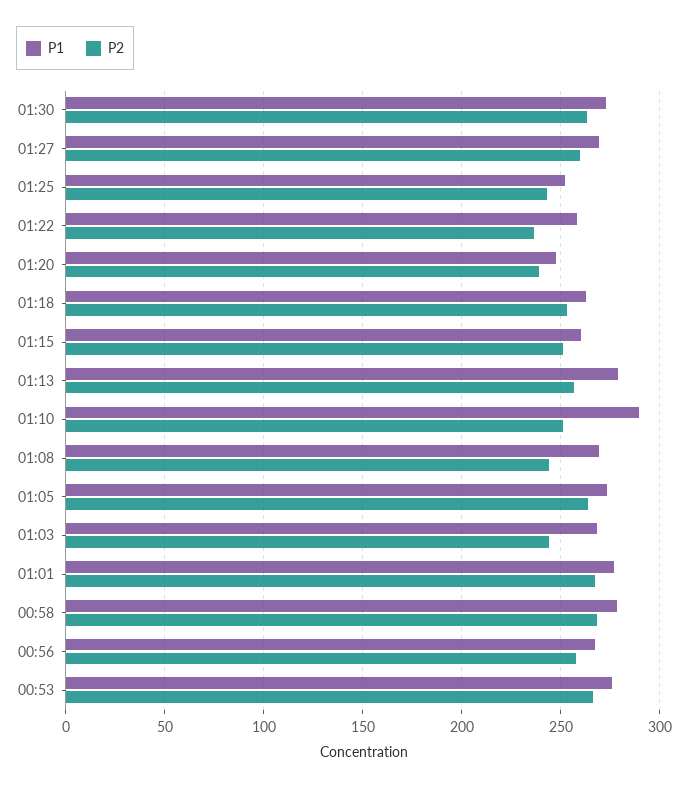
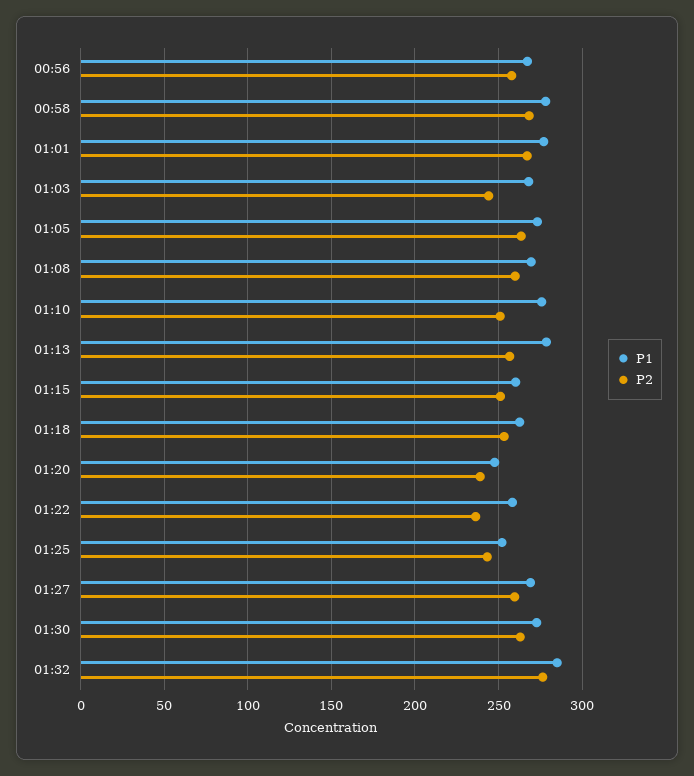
P1, 01:10: 290 -> 275
P2, 01:08: 245 -> 260
P1, 00:53: 275 -> none
P2, 00:53: 265 -> none
P1, 01:32: none -> 285
P2, 01:32: none -> 275

